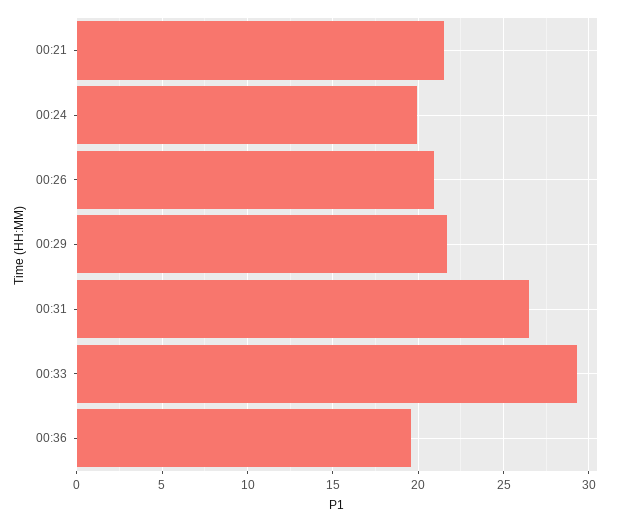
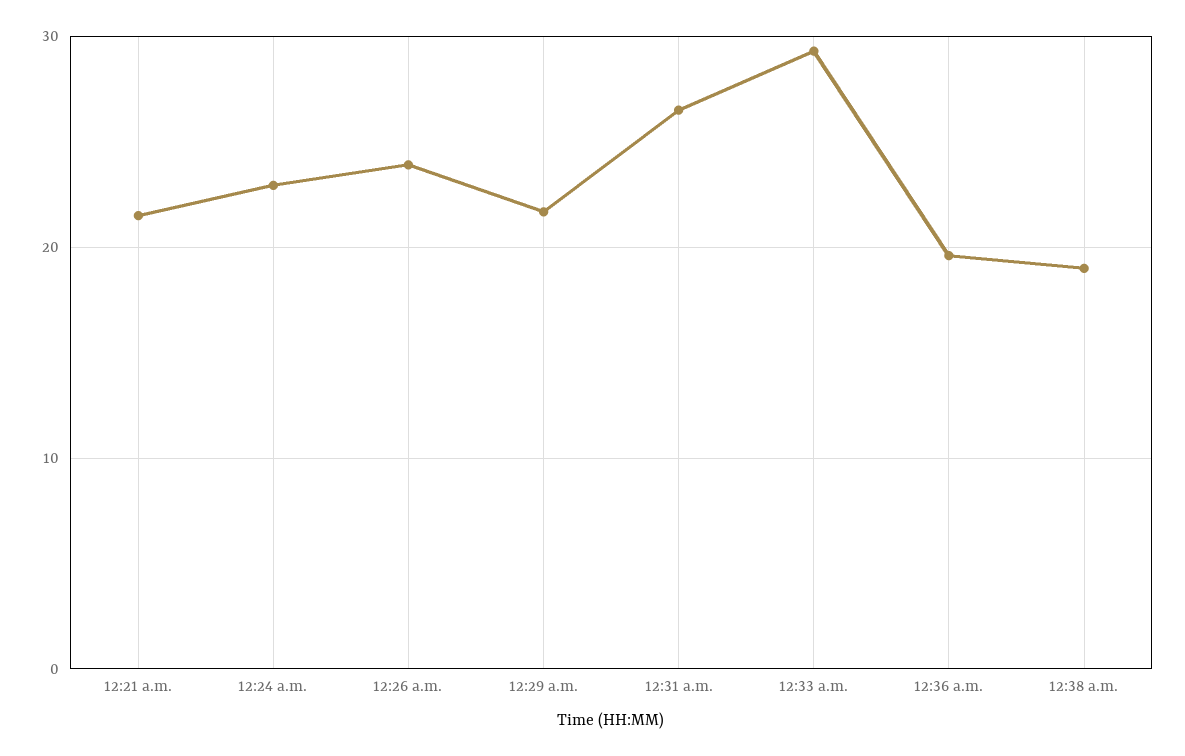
00:24: 20 -> 23
00:26: 21 -> 24
12:38 a.m.: none -> 19

